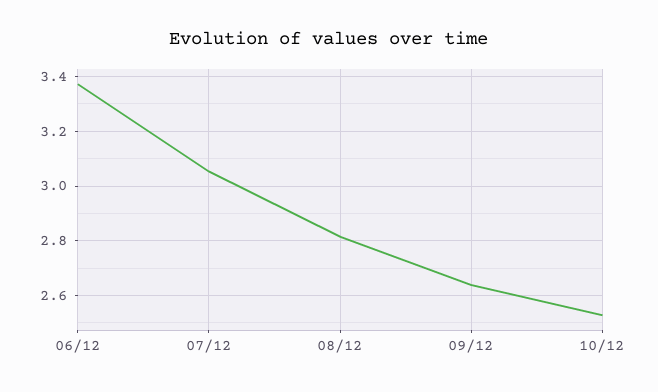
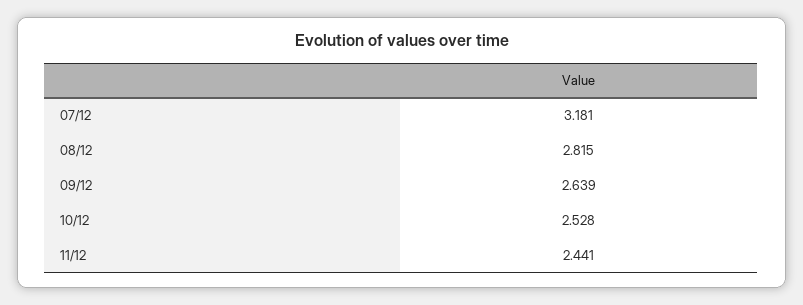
06/12: 3.375 -> none
07/12: 3.05 -> 3.181
11/12: none -> 2.441

